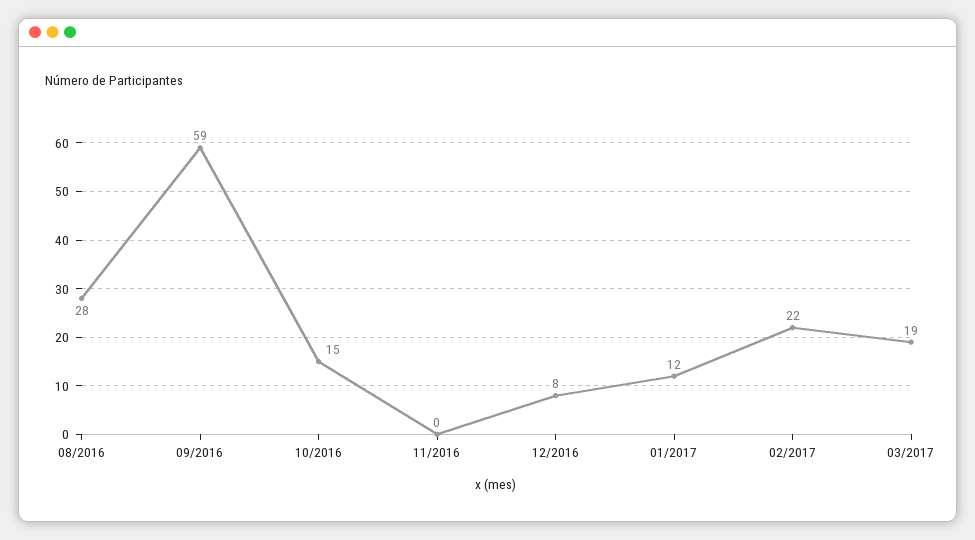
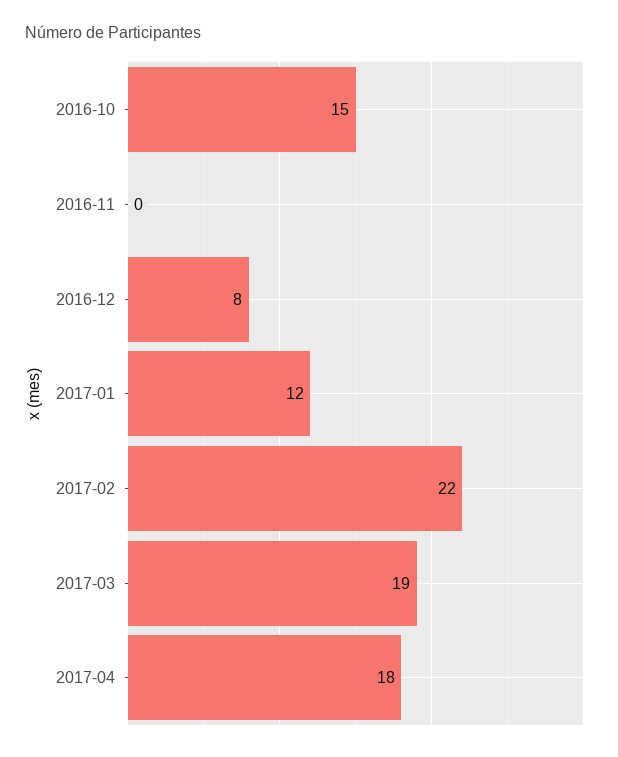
08/2016: 28 -> none
09/2016: 59 -> none
2017-04: none -> 18

